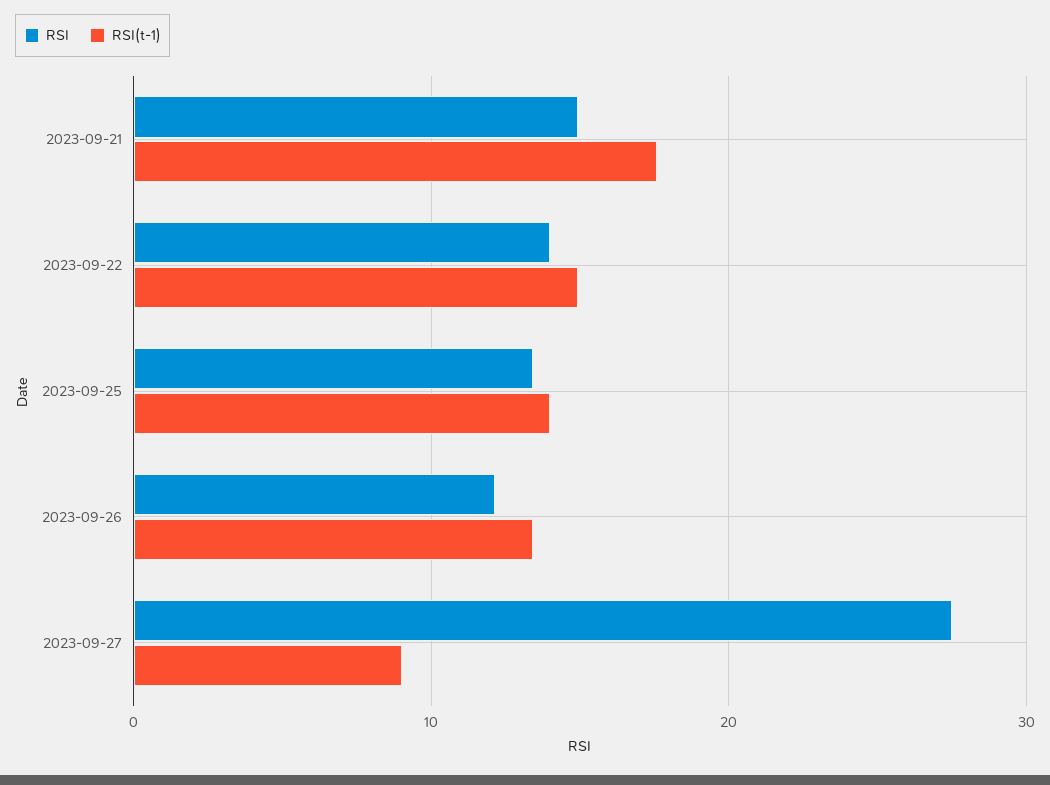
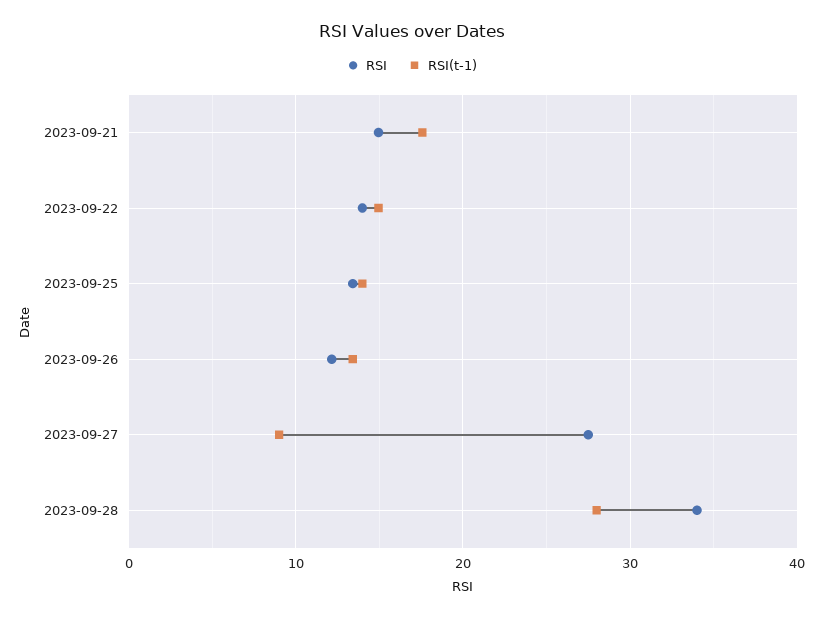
RSI, 2023-09-28: none -> 34
RSI(t-1), 2023-09-28: none -> 28

